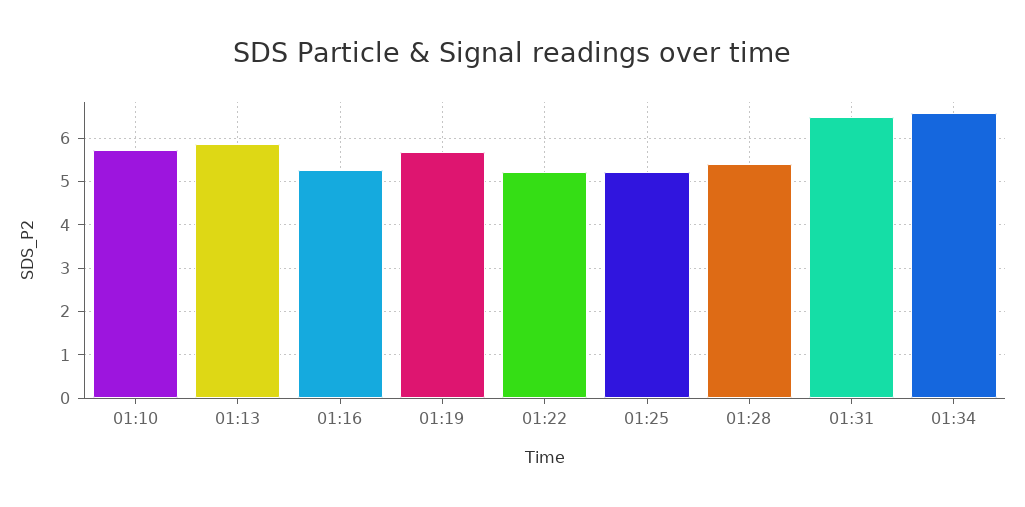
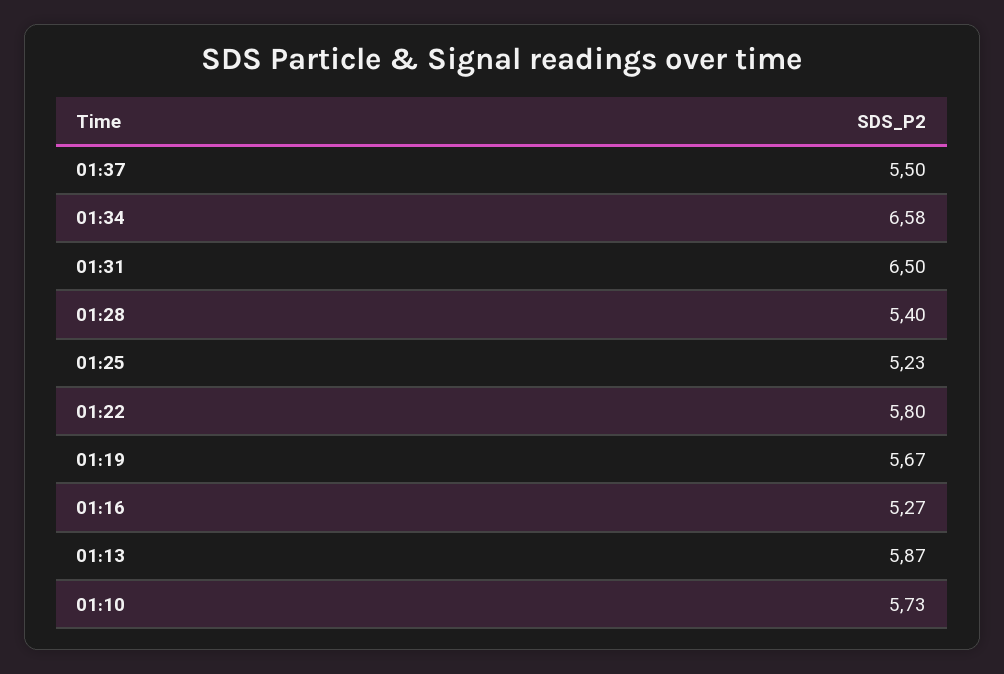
01:22: 5.2 -> 5.8
01:37: none -> 5.5

